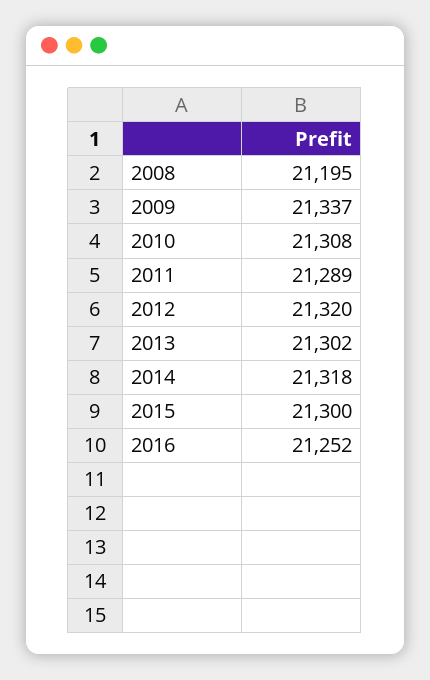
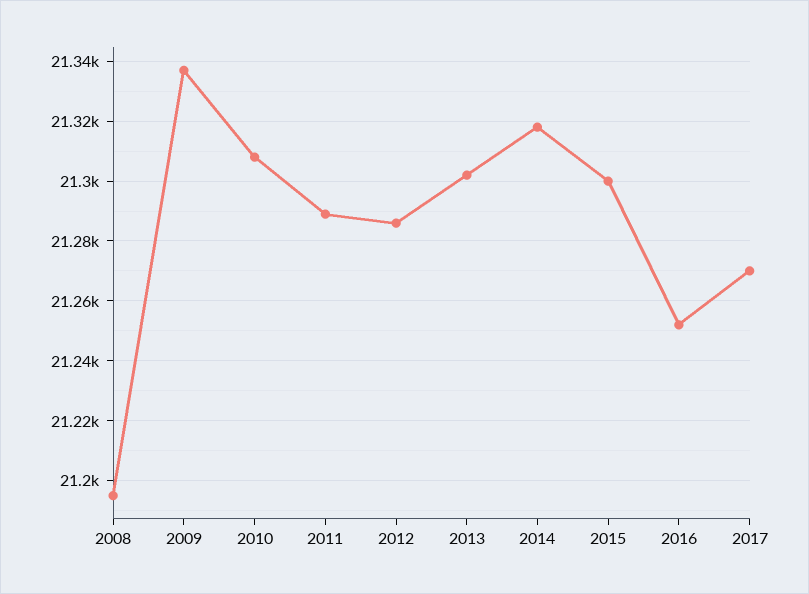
2012: 21320 -> 21285
2017: none -> 21270

